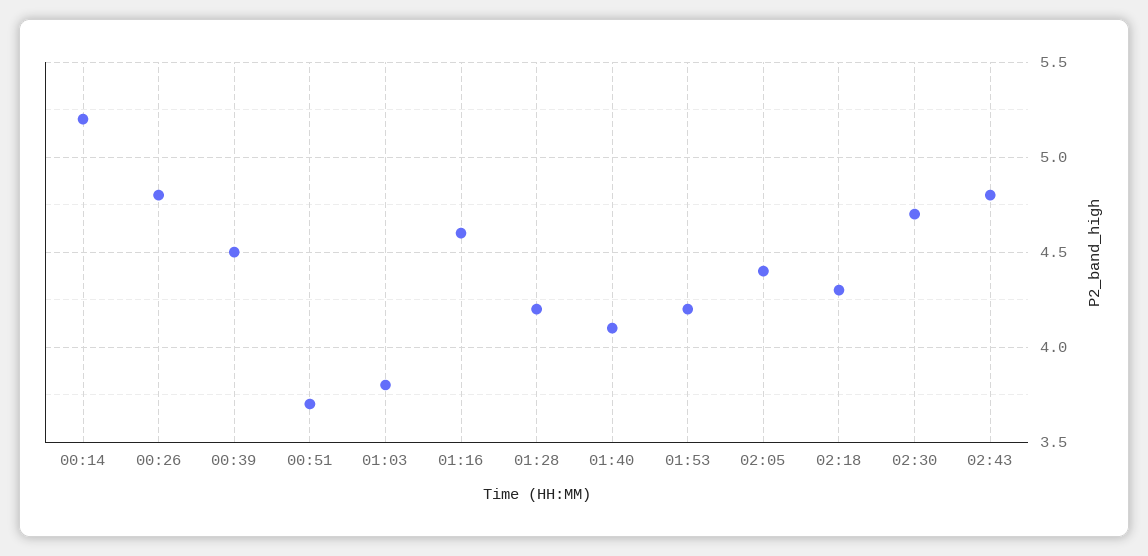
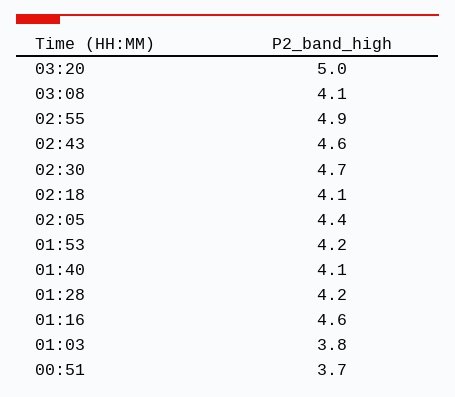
00:14: 5.2 -> none
00:26: 4.8 -> none
00:39: 4.5 -> none
02:18: 4.3 -> 4.1
02:43: 4.8 -> 4.6
03:20: none -> 5
03:08: none -> 4.1
02:55: none -> 4.9

